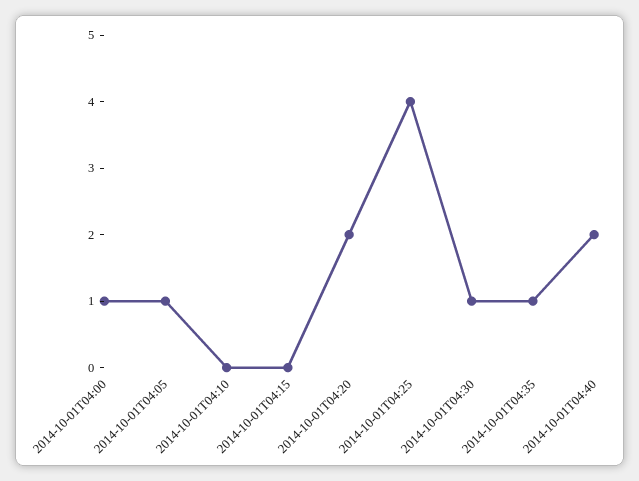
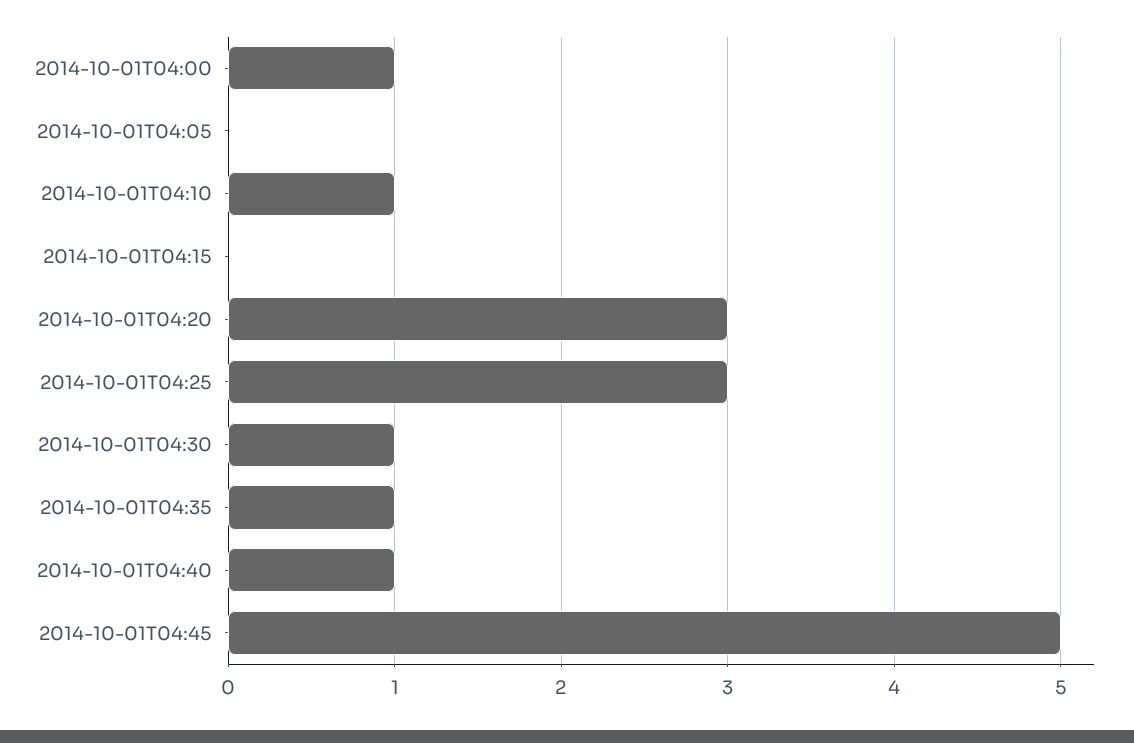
2014-10-01T04:05: 1 -> 0
2014-10-01T04:10: 0 -> 1
2014-10-01T04:20: 2 -> 3
2014-10-01T04:25: 4 -> 3
2014-10-01T04:40: 2 -> 1
2014-10-01T04:45: none -> 5

